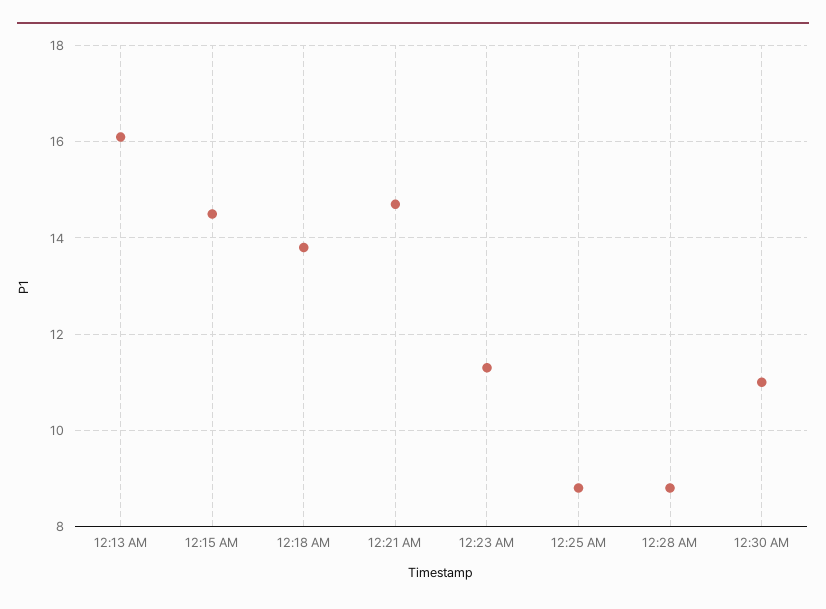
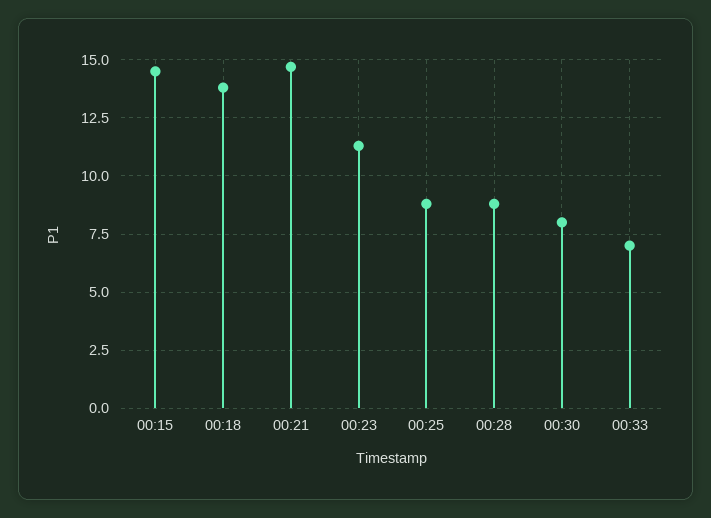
12:13 AM: 16 -> none
12:30 AM: 11 -> 8
00:33: none -> 7

